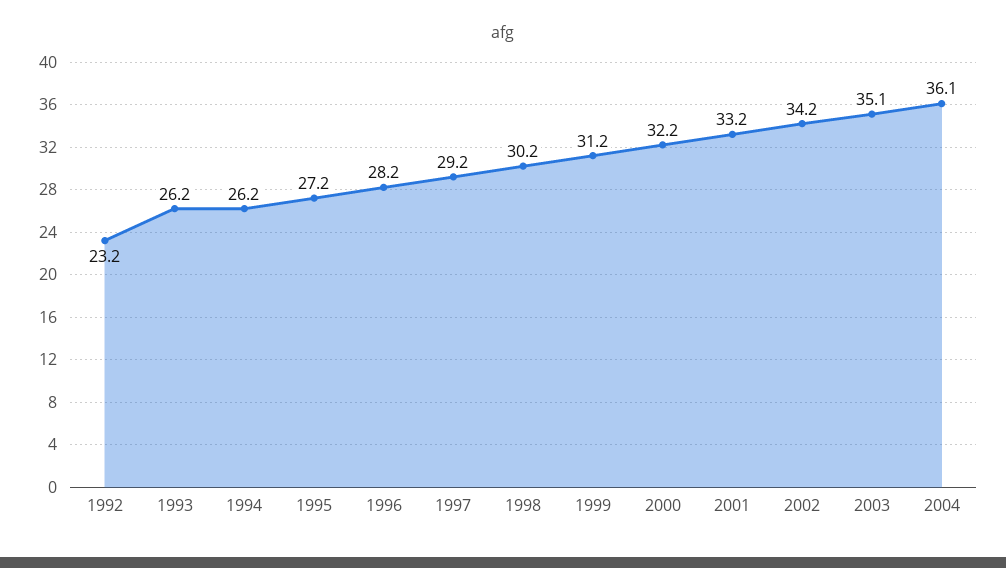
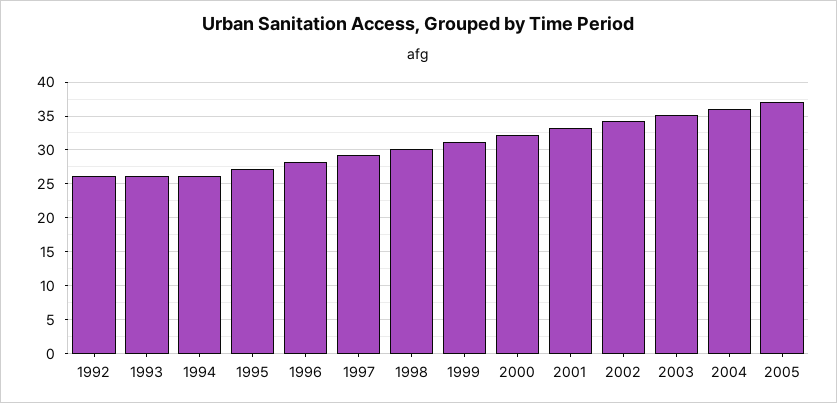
1992: 23.2 -> 26
2005: none -> 37

